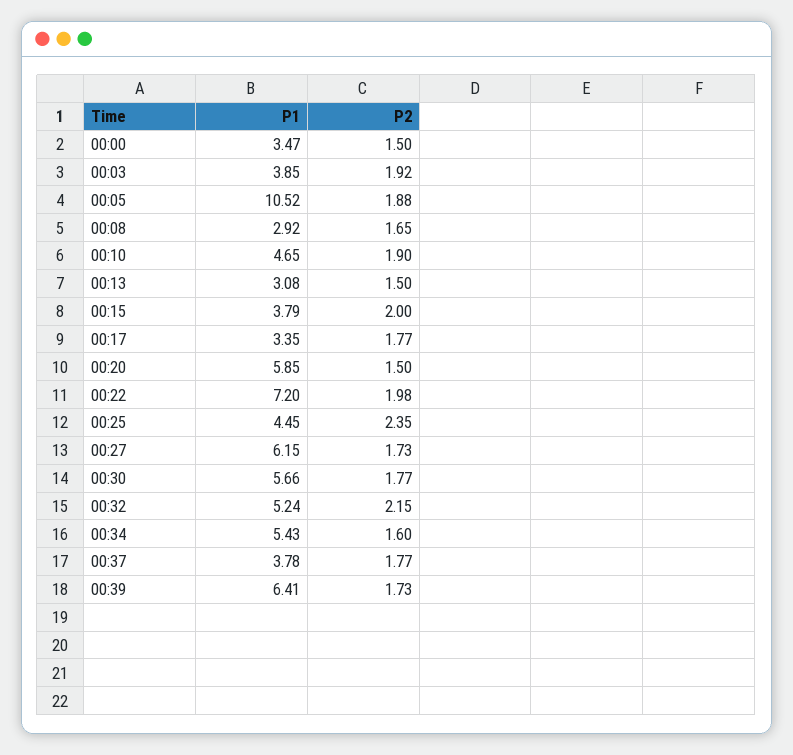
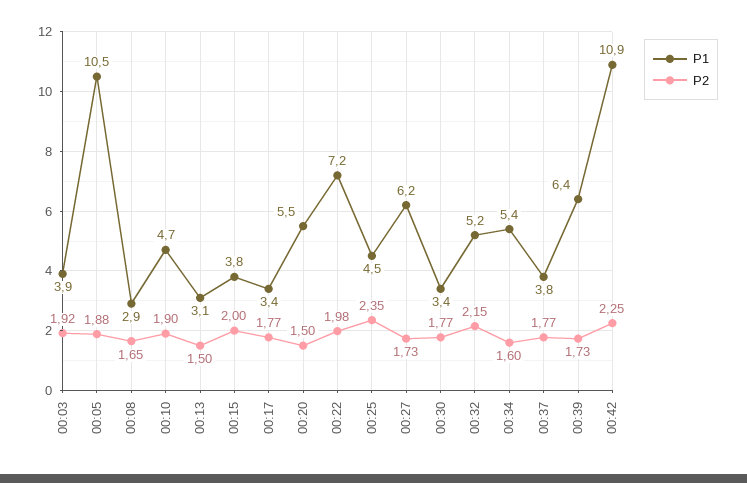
P1, 00:00: 3.47 -> none
P2, 00:00: 1.5 -> none
P1, 00:20: 5.85 -> 5.5
P1, 00:30: 5.66 -> 3.4
P1, 00:42: none -> 10.9
P2, 00:42: none -> 2.25

